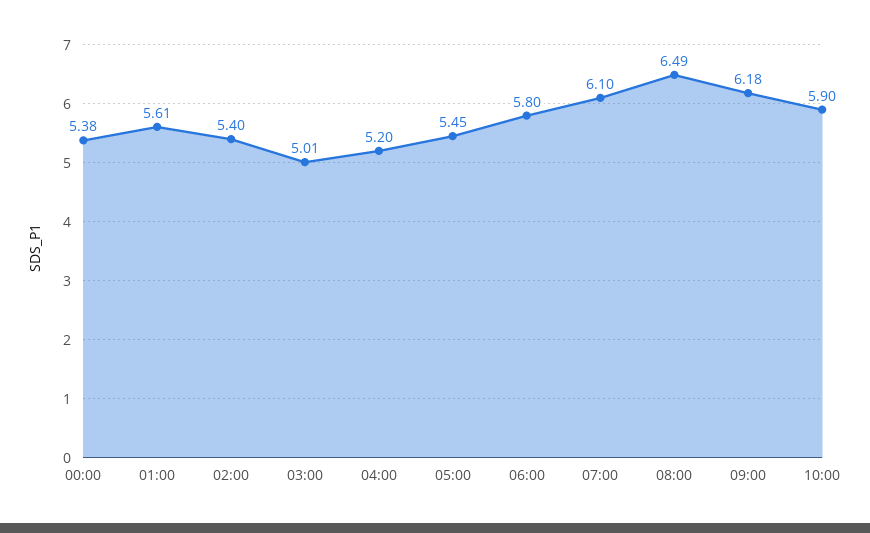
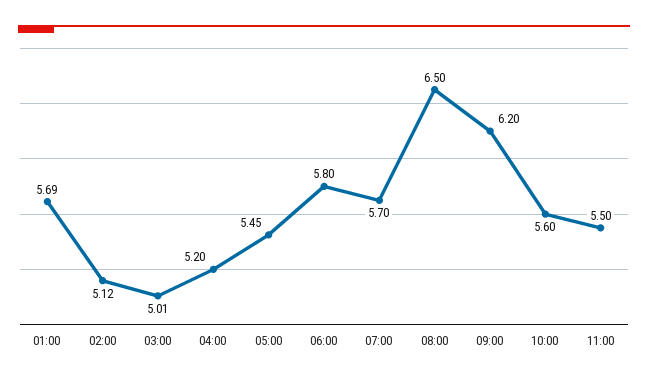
00:00: 5.38 -> none
01:00: 5.61 -> 5.69
02:00: 5.4 -> 5.12
07:00: 6.1 -> 5.7
08:00: 6.49 -> 6.5
09:00: 6.18 -> 6.2
10:00: 5.9 -> 5.6
11:00: none -> 5.5

